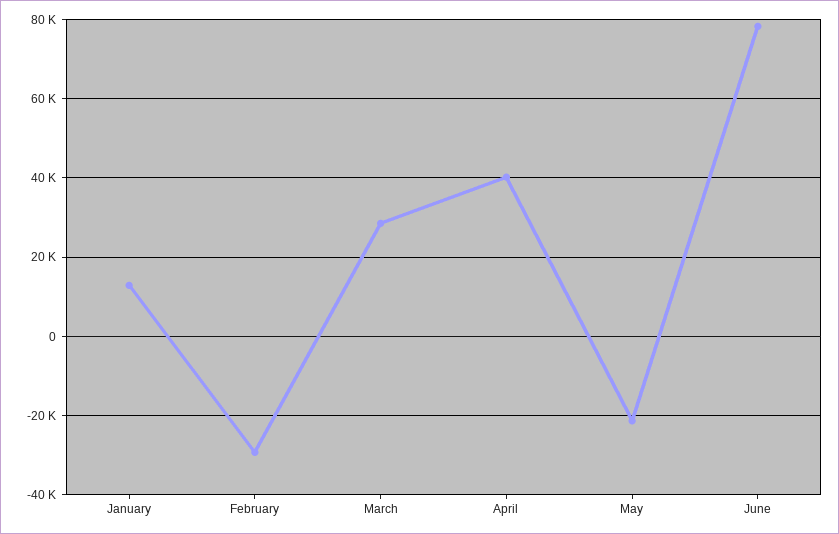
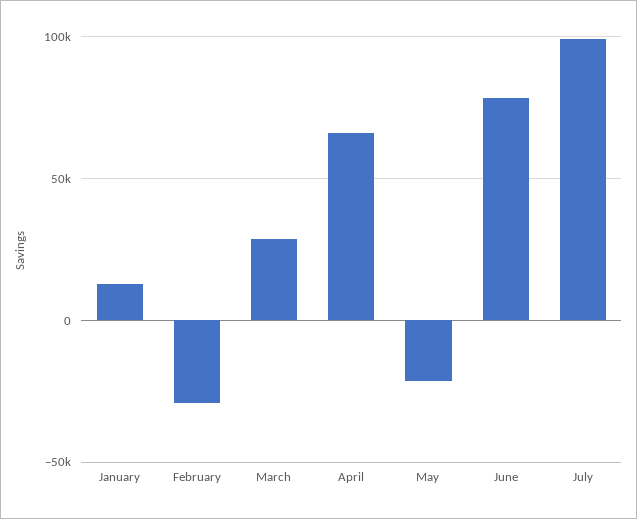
April: 40000 -> 65000
July: none -> 100000

